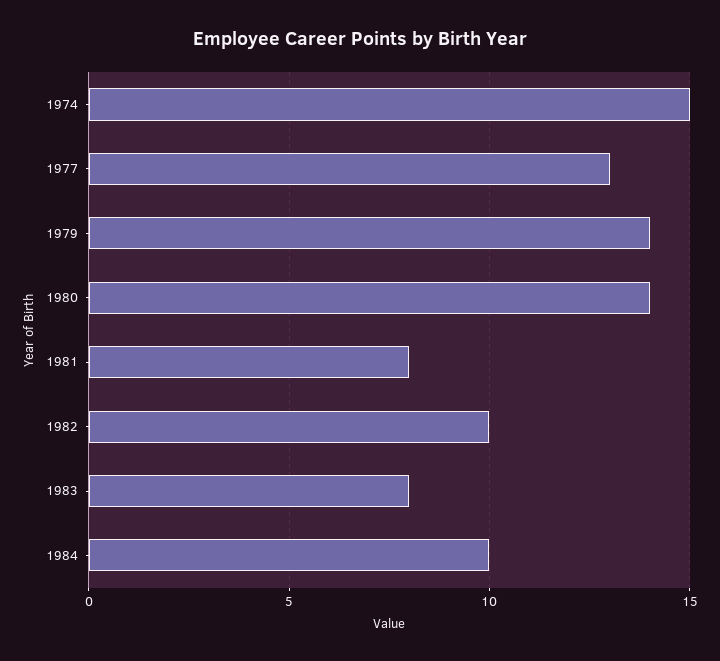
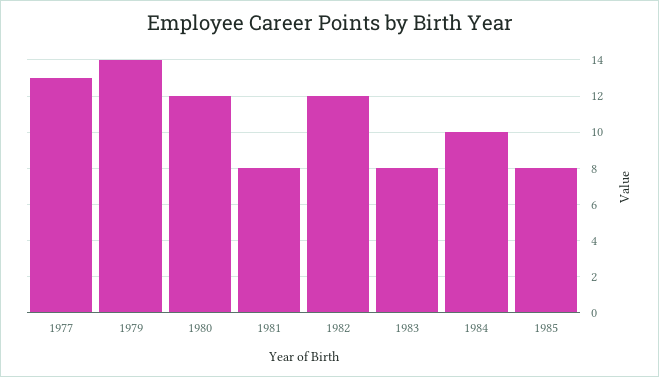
1974: 15 -> none
1980: 14 -> 12
1982: 10 -> 12
1985: none -> 8

